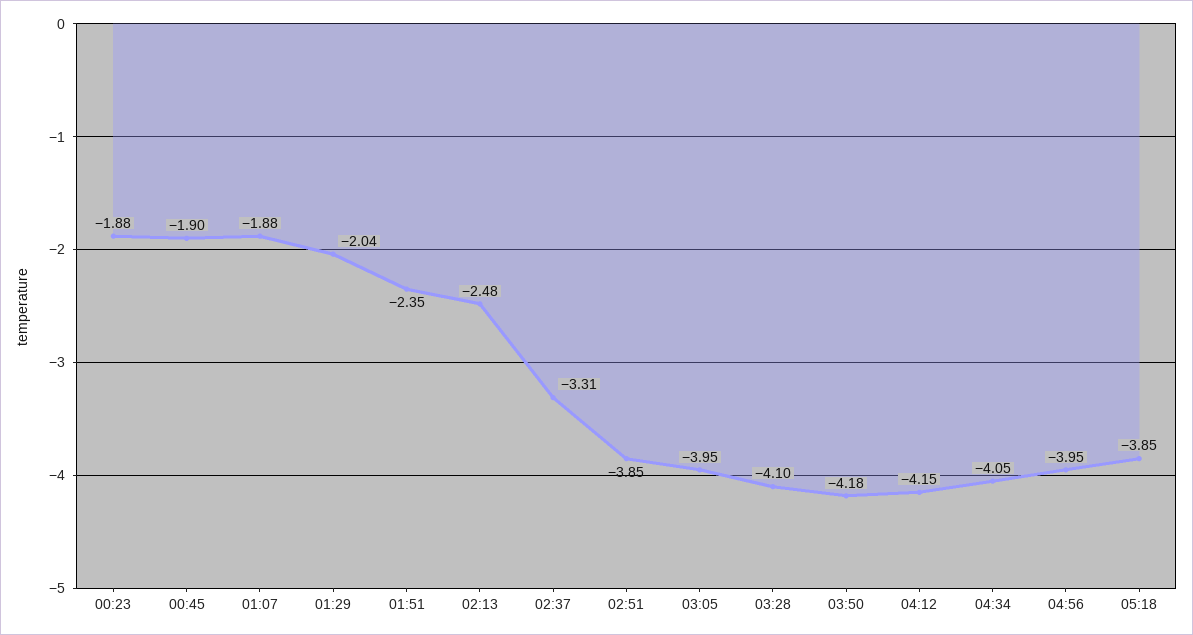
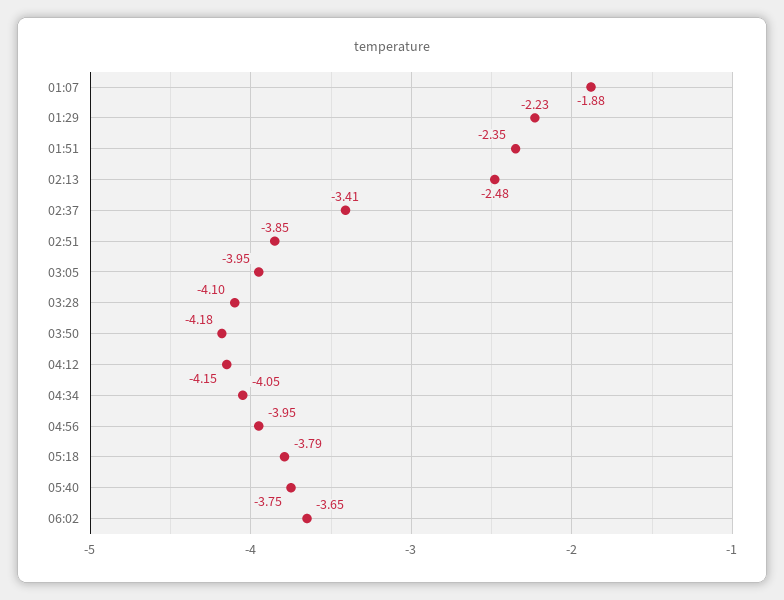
00:23: -1.88 -> none
00:45: -1.9 -> none
01:29: -2.04 -> -2.23
02:37: -3.31 -> -3.41
05:18: -3.85 -> -3.79
05:40: none -> -3.75
06:02: none -> -3.65

